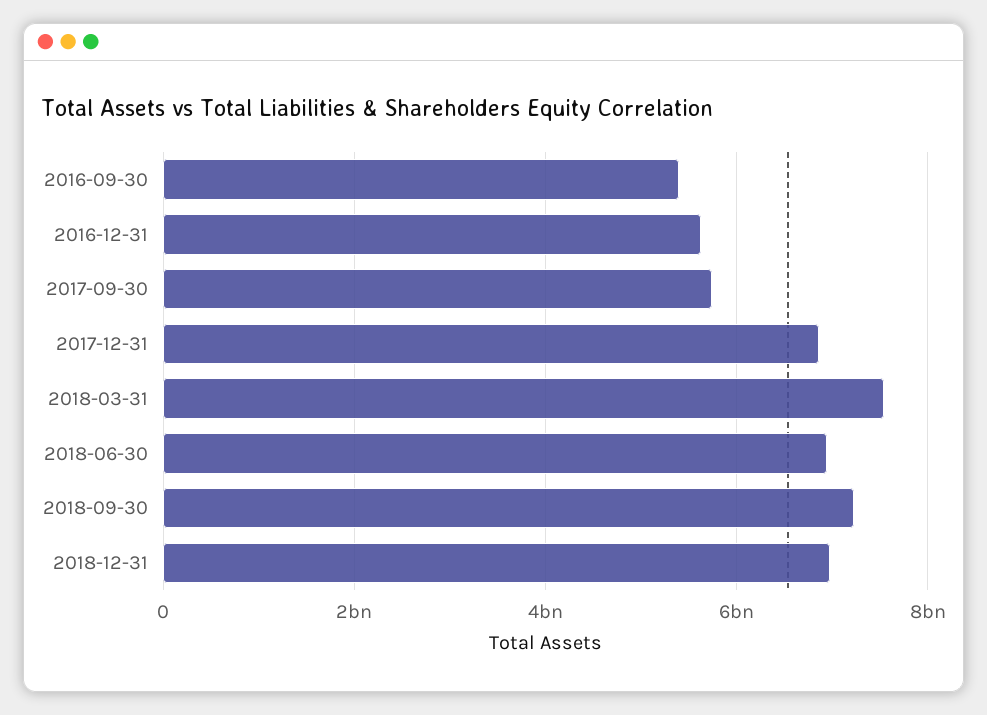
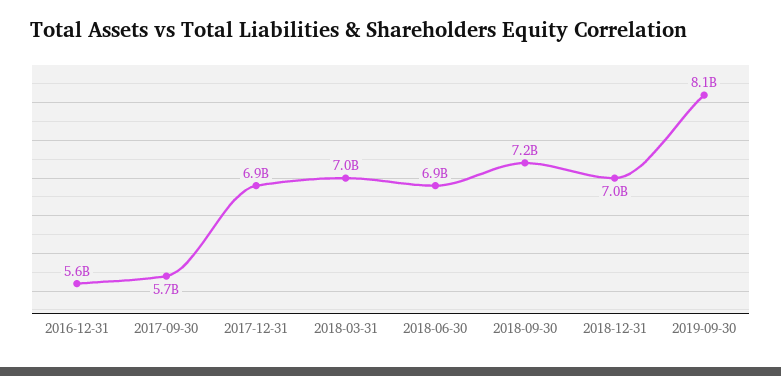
2016-09-30: 5400000000 -> none
2018-03-31: 7600000000 -> 7000000000
2019-09-30: none -> 8100000000

